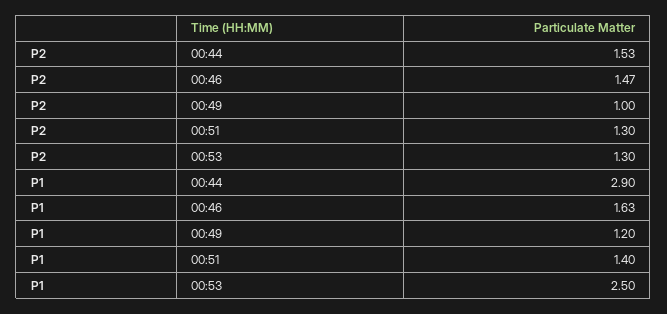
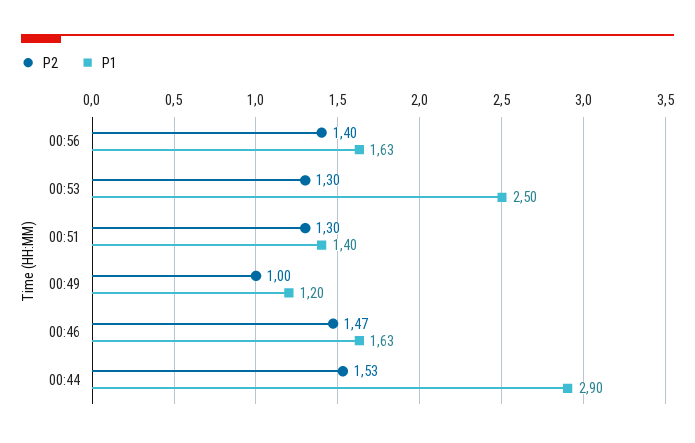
P2, 00:56: none -> 1.4
P1, 00:56: none -> 1.63

